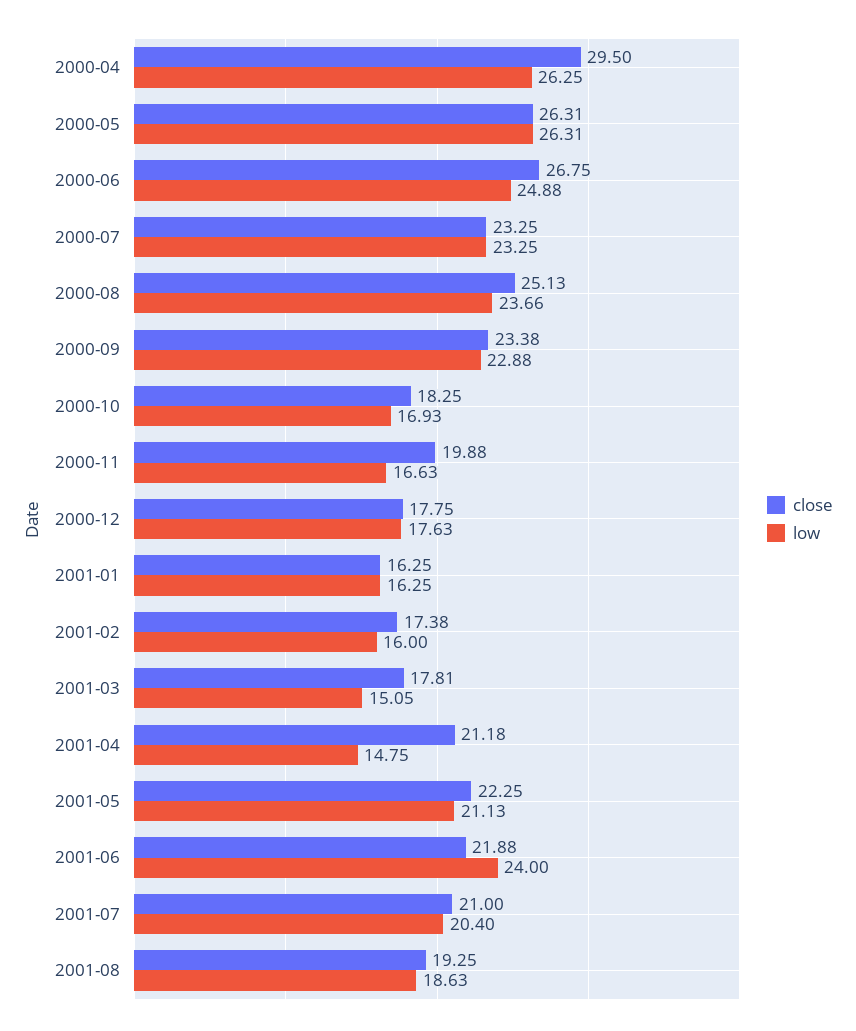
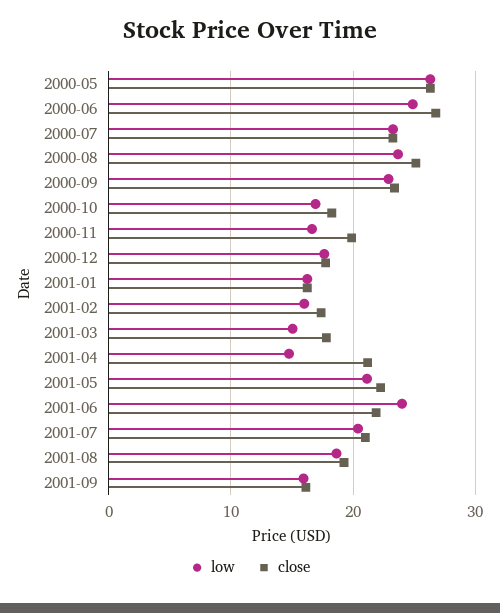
close, 2000-04: 29.5 -> none
low, 2000-04: 26.25 -> none
low, 2001-09: none -> 16
close, 2001-09: none -> 16

